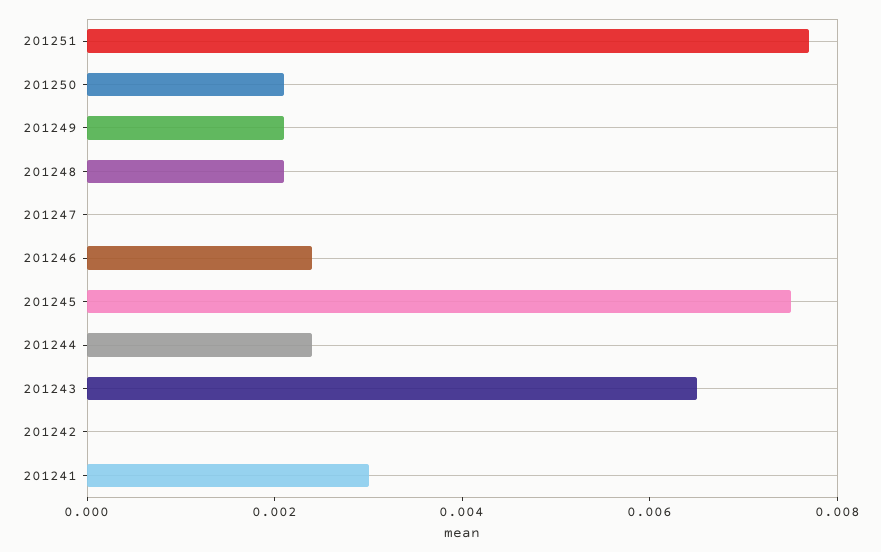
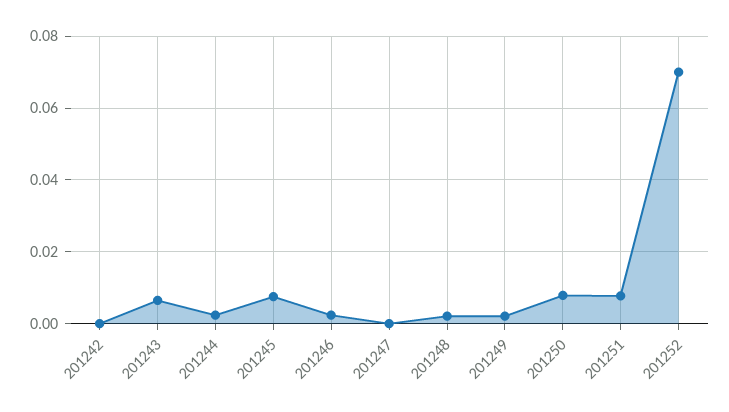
201250: 0.002 -> 0.008
201241: 0.003 -> none
201252: none -> 0.07

